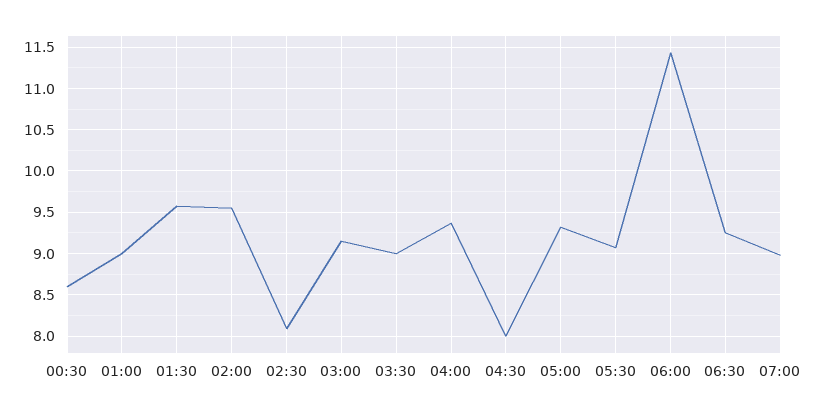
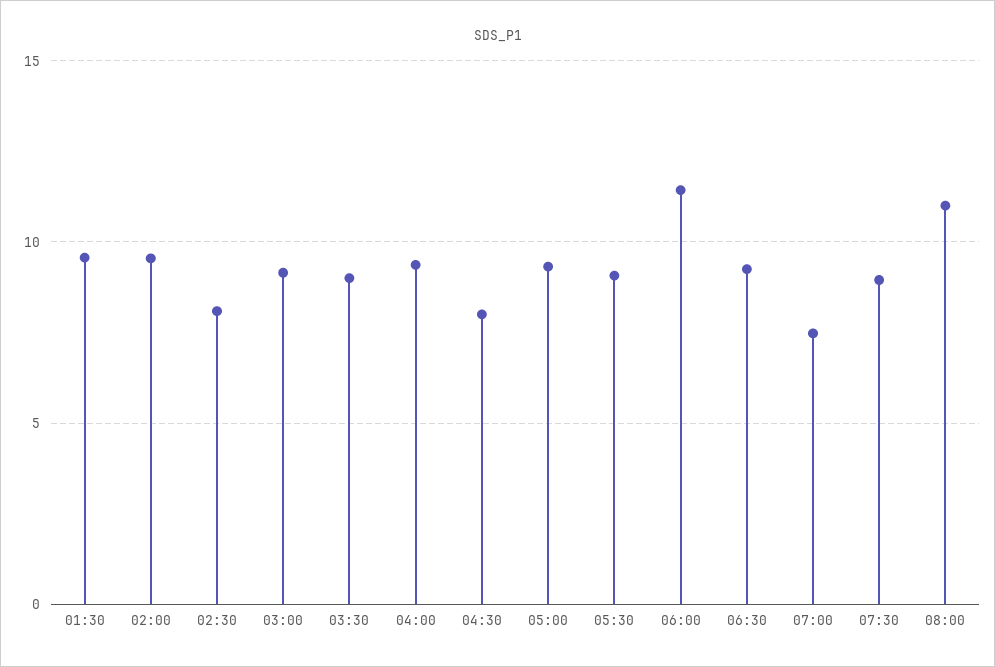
00:30: 8.6 -> none
01:00: 9 -> none
07:00: 9 -> 7.5
07:30: none -> 9
08:00: none -> 11

